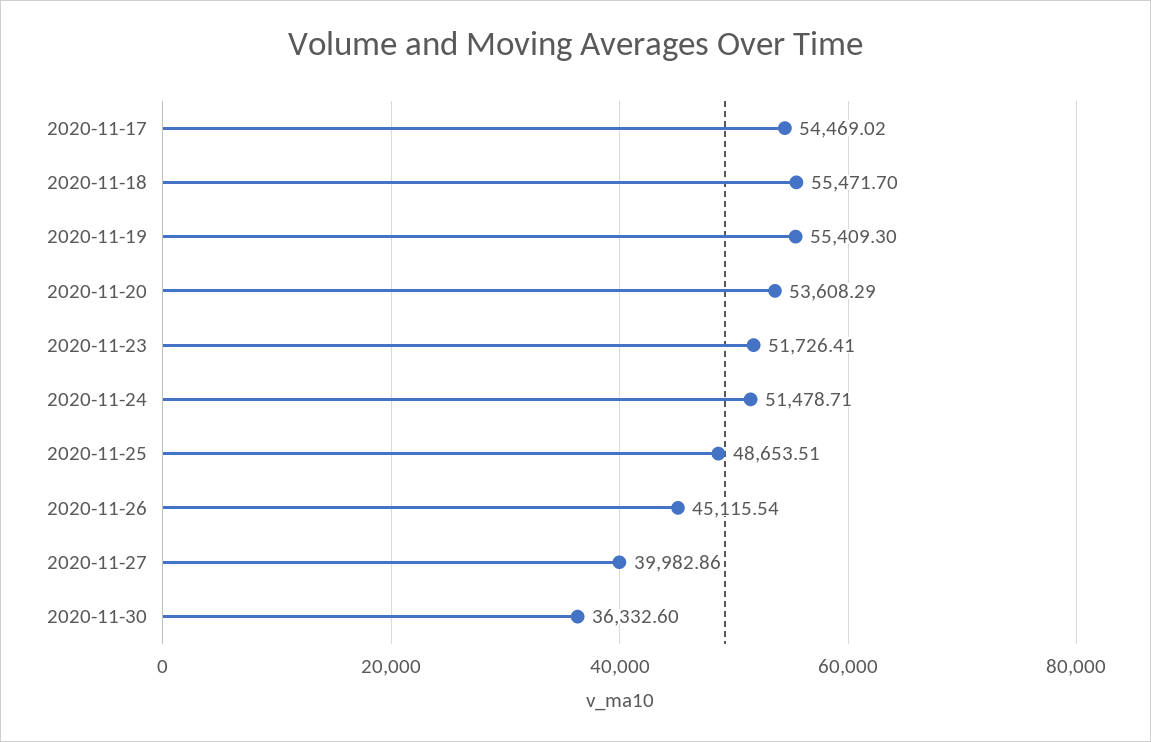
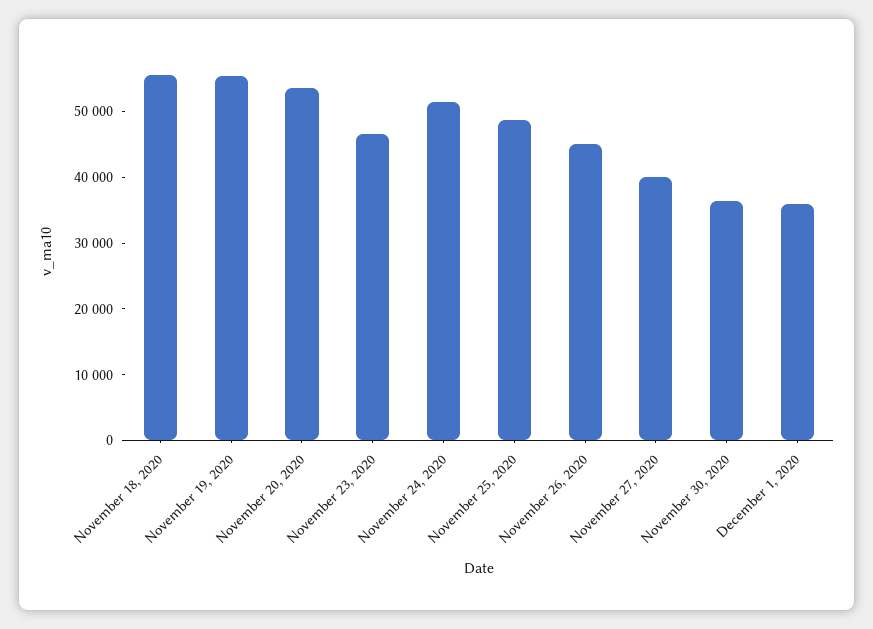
2020-11-17: 54469.02 -> none
2020-11-23: 51726.41 -> 46000
December 1, 2020: none -> 36000

